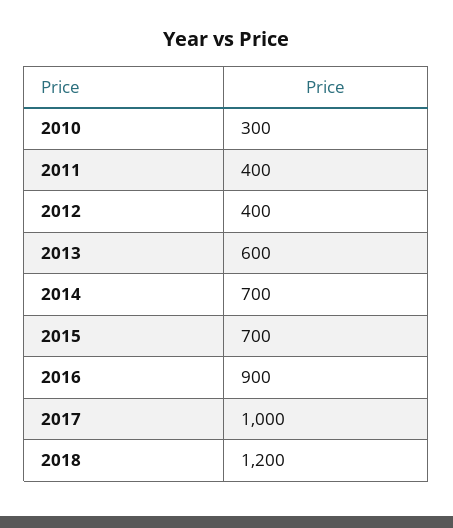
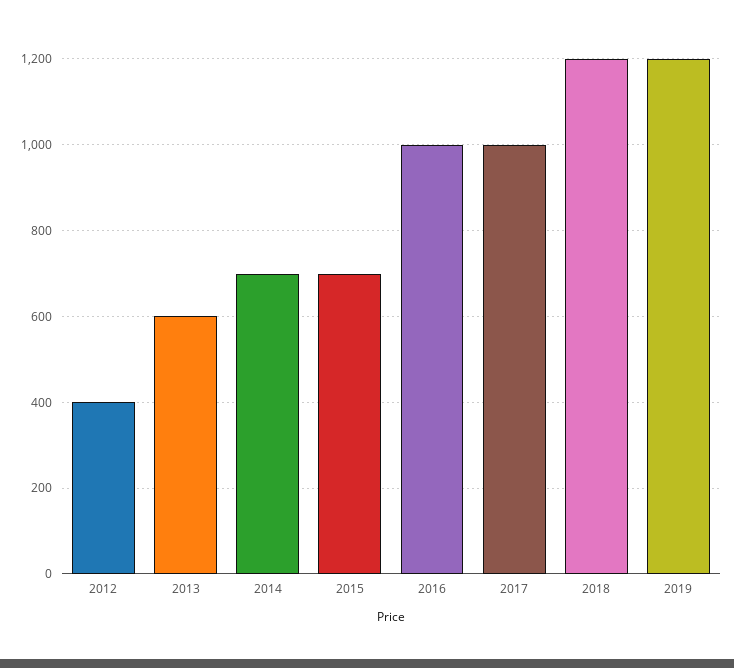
2010: 300 -> none
2011: 400 -> none
2016: 900 -> 1000
2019: none -> 1200

